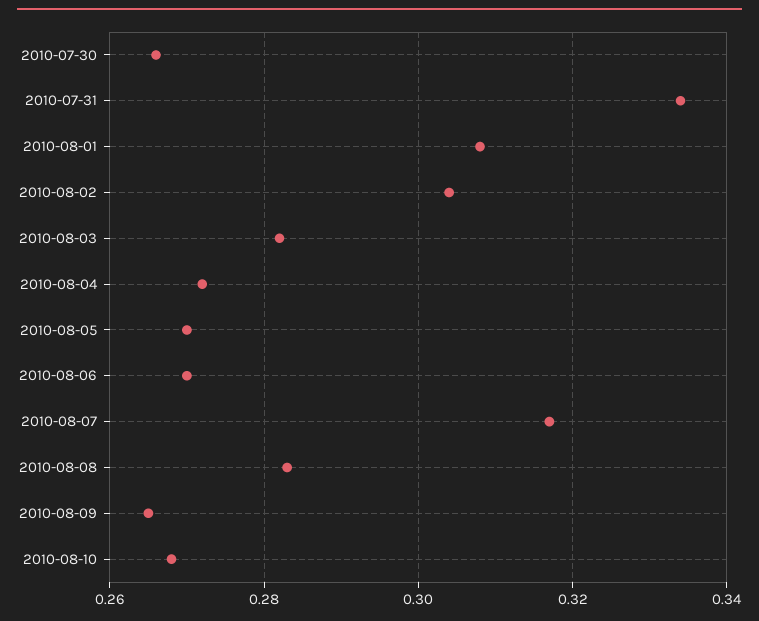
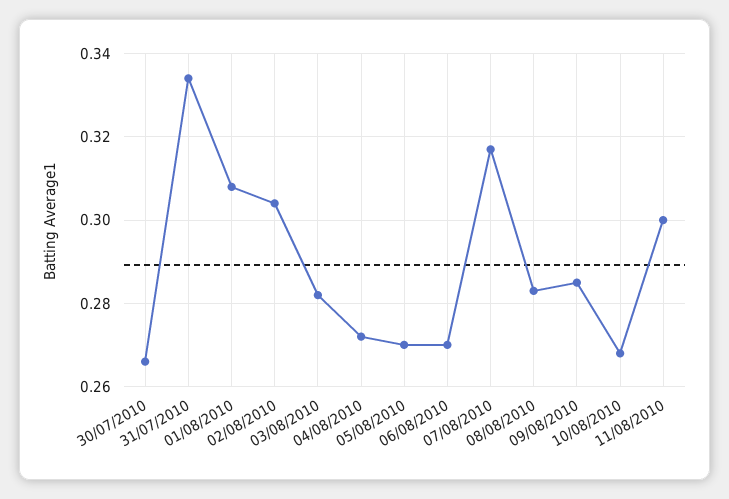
2010-08-09: 0.265 -> 0.285
11/08/2010: none -> 0.3

